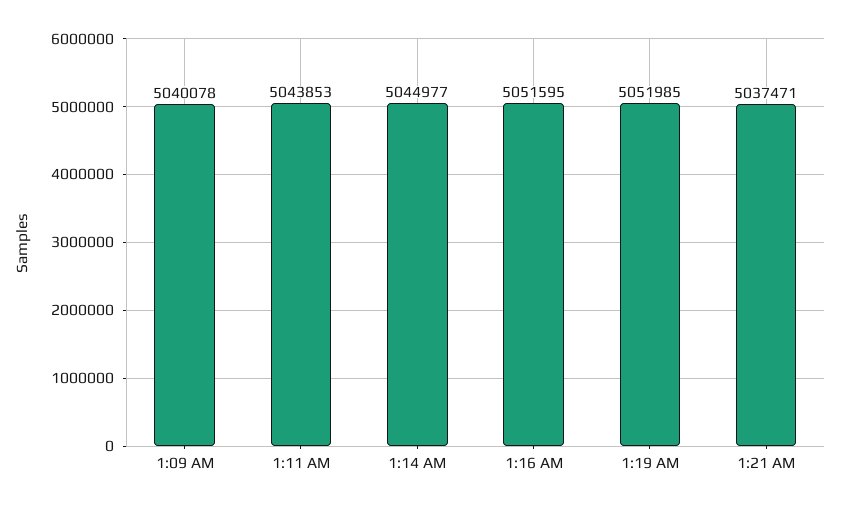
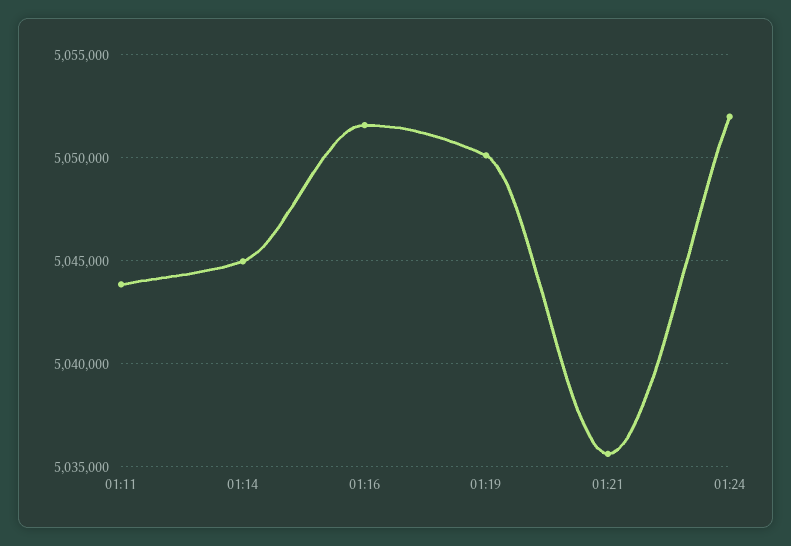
1:09 AM: 5040078 -> none
1:19 AM: 5051985 -> 5050000
1:21 AM: 5037471 -> 5035500
01:24: none -> 5052000

